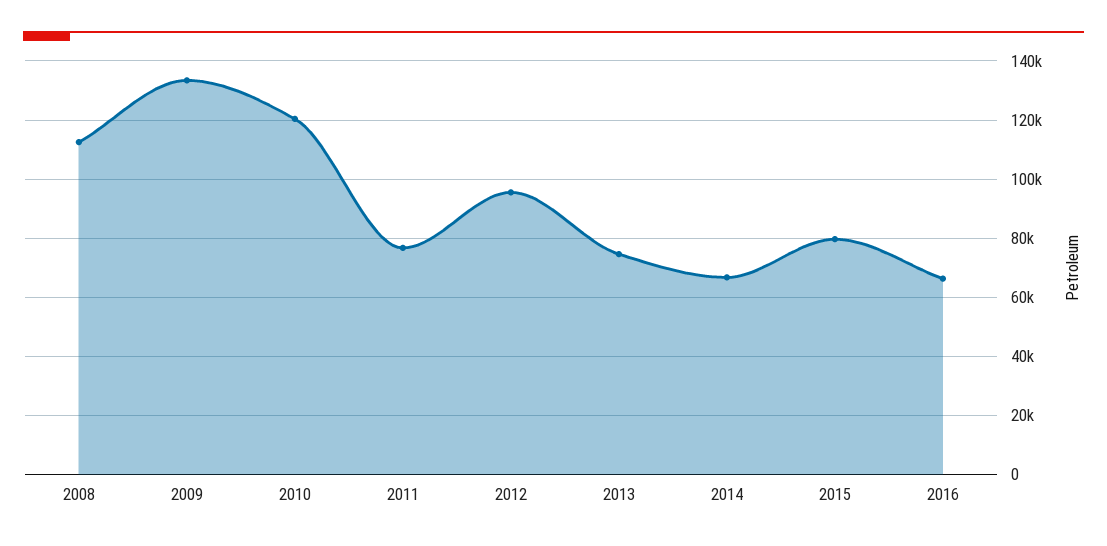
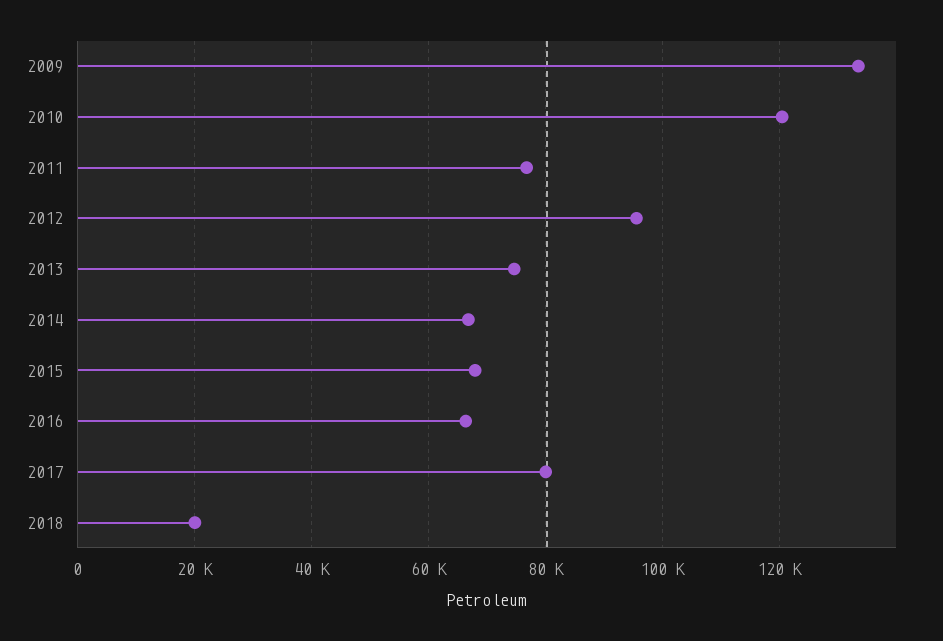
2008: 112500 -> none
2015: 80000 -> 68000
2017: none -> 80000
2018: none -> 20000

